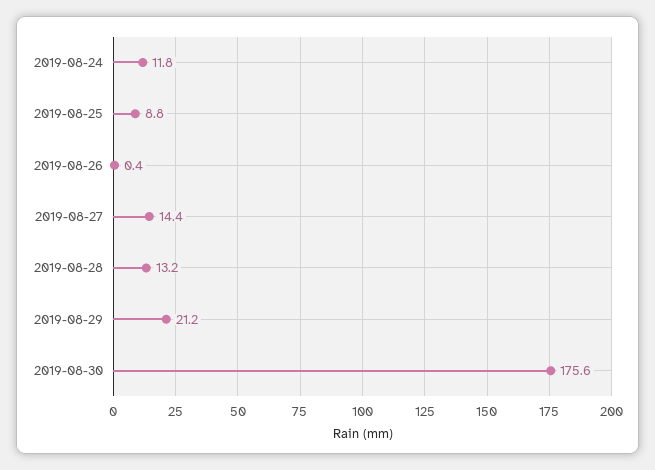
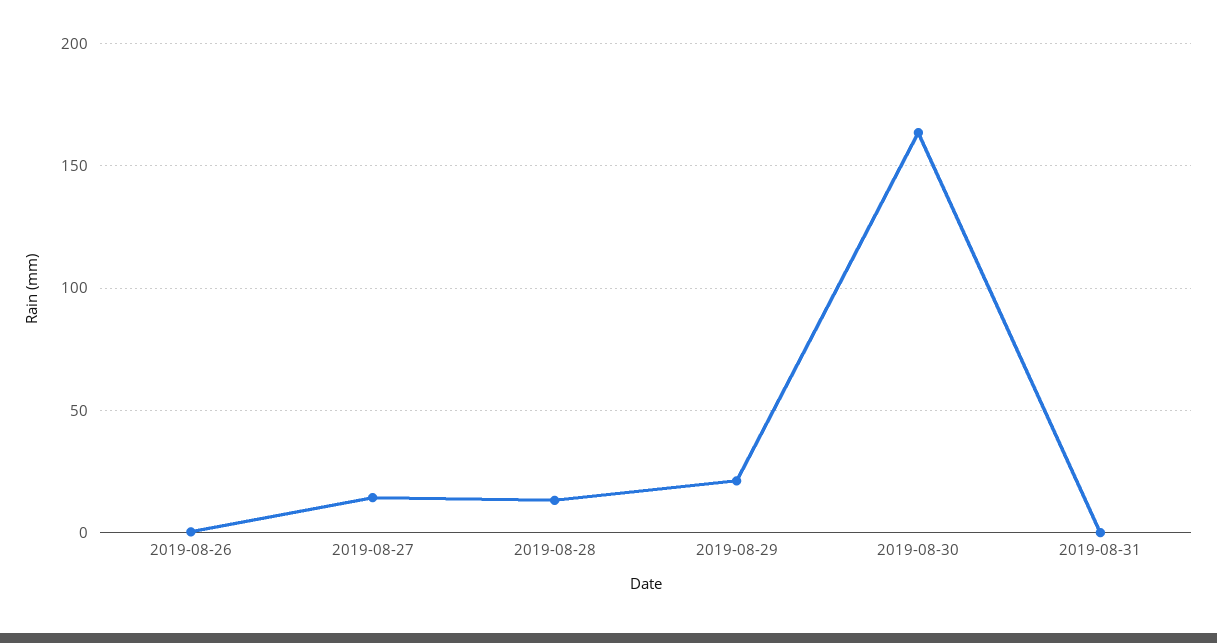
2019-08-24: 11.8 -> none
2019-08-25: 8.8 -> none
2019-08-30: 175.6 -> 165
2019-08-31: none -> 0

